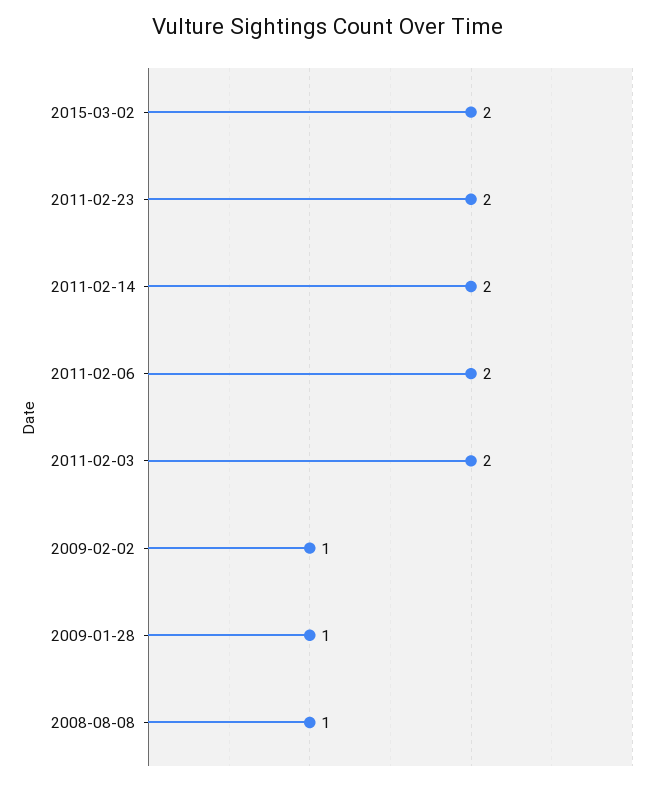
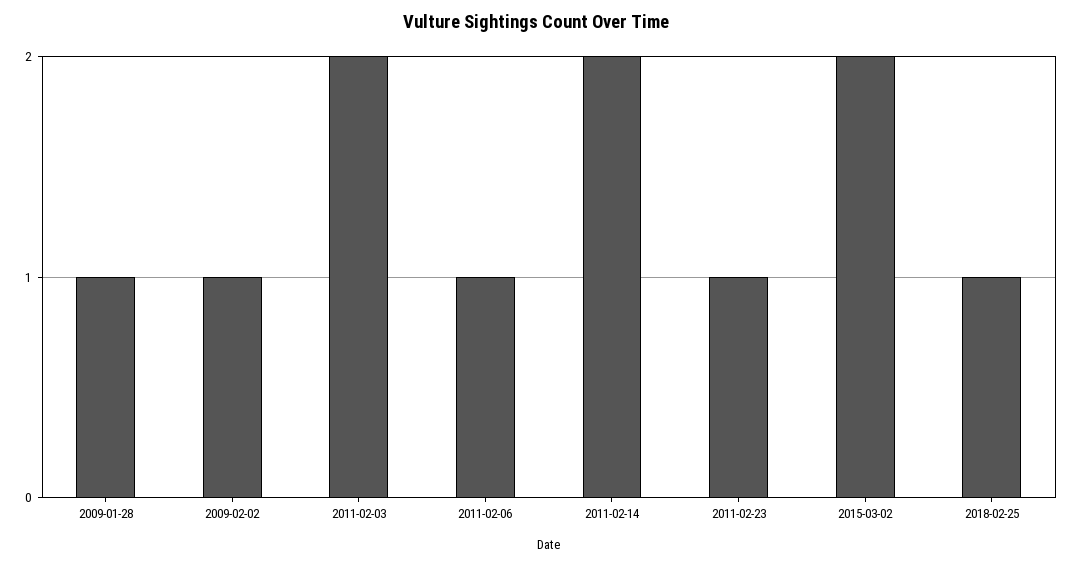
2011-02-23: 2 -> 1
2011-02-06: 2 -> 1
2008-08-08: 1 -> none
2018-02-25: none -> 1

